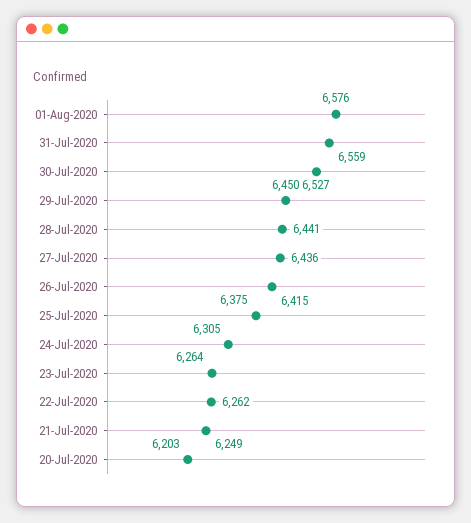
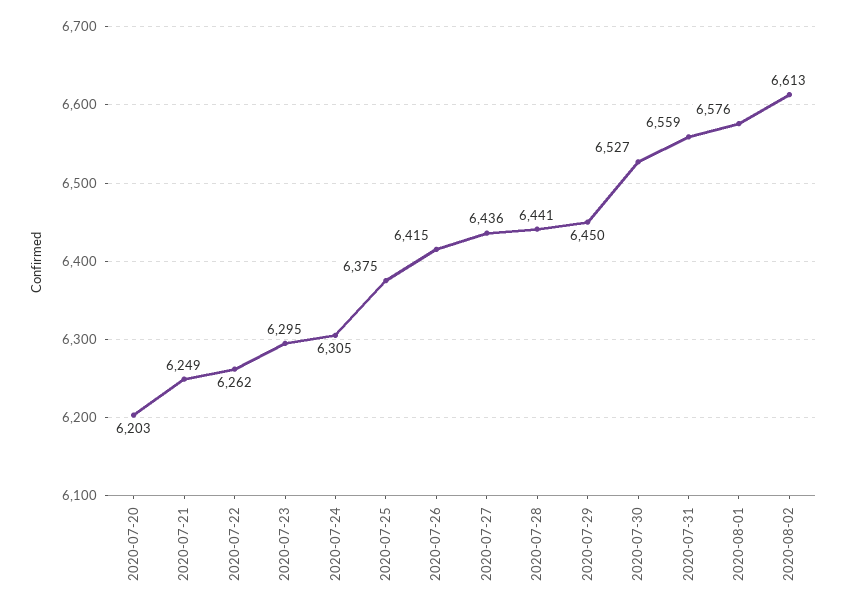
23-Jul-2020: 6264 -> 6295
2020-08-02: none -> 6613

